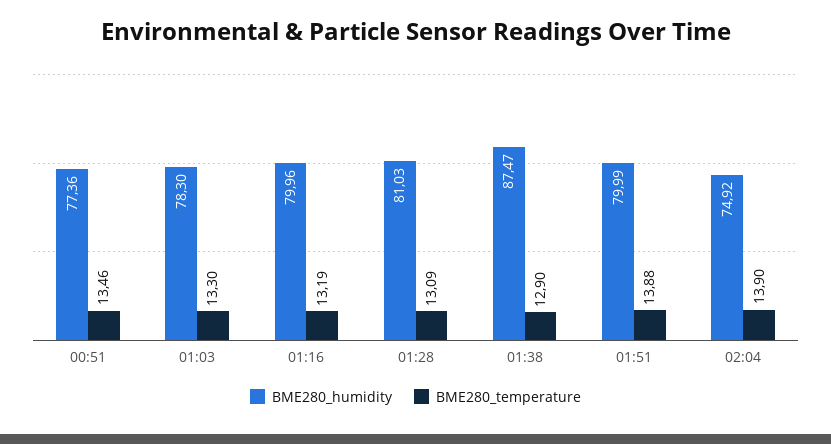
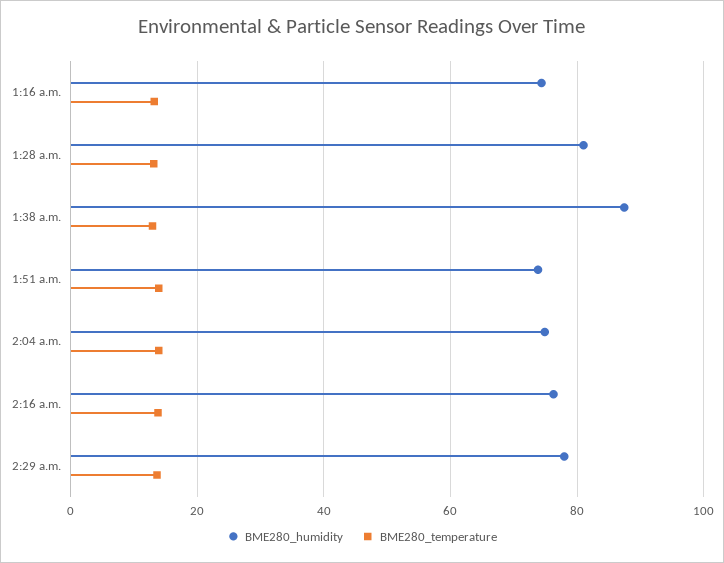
BME280_humidity, 00:51: 77.36 -> none
BME280_temperature, 00:51: 13.46 -> none
BME280_humidity, 01:03: 78.3 -> none
BME280_temperature, 01:03: 13.3 -> none
BME280_humidity, 01:16: 79.96 -> 74
BME280_humidity, 01:51: 79.99 -> 74
BME280_humidity, 2:16 a.m.: none -> 76
BME280_temperature, 2:16 a.m.: none -> 14
BME280_humidity, 2:29 a.m.: none -> 78
BME280_temperature, 2:29 a.m.: none -> 14

